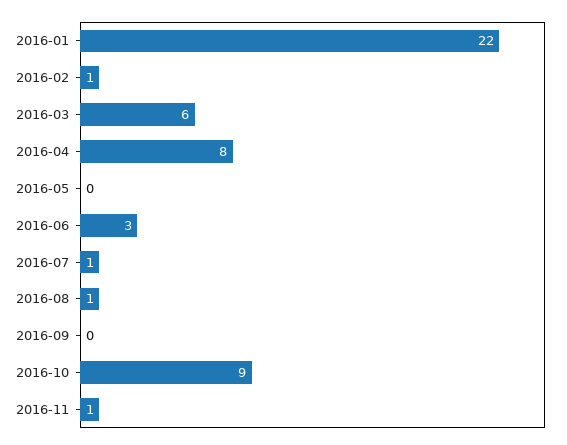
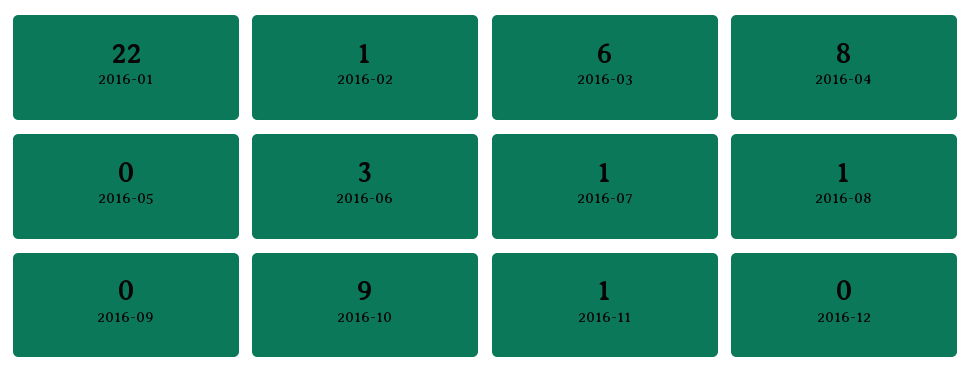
2016-12: none -> 0

